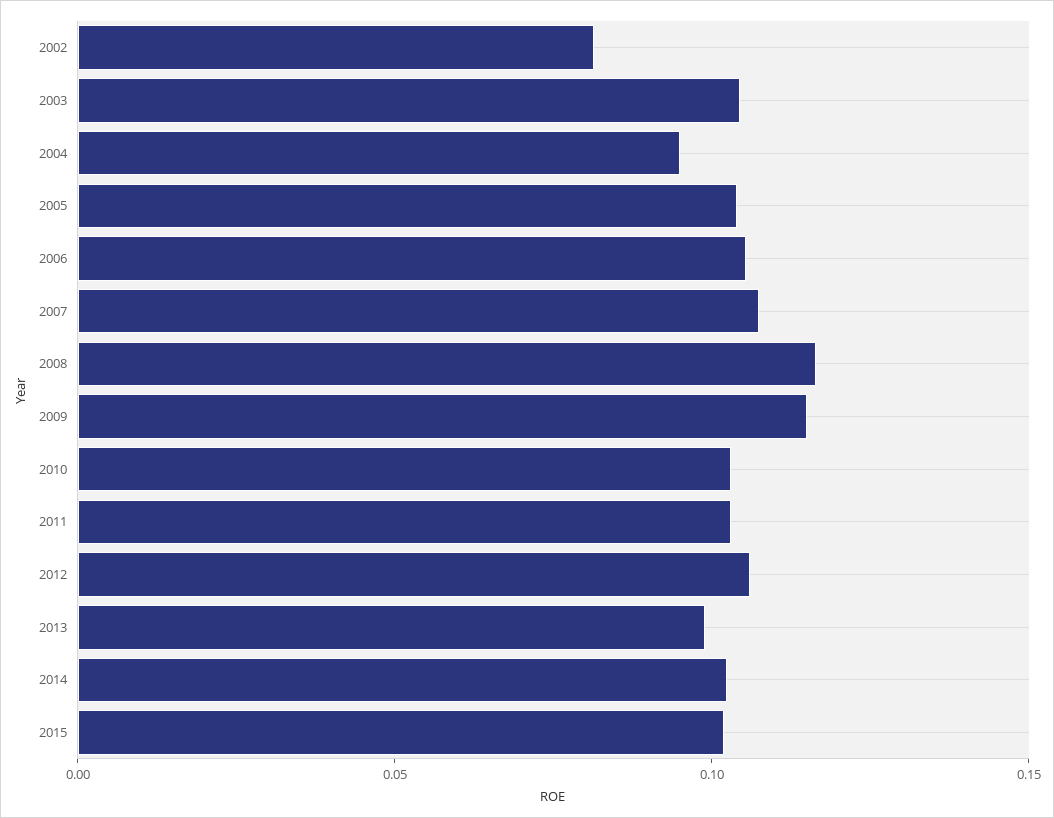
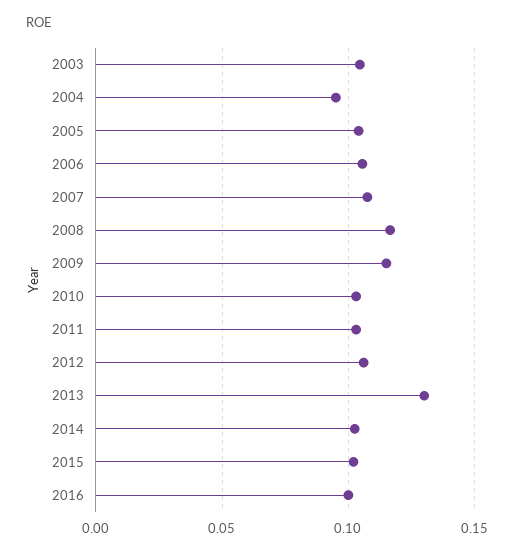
2002: 0.08 -> none
2013: 0.1 -> 0.13
2016: none -> 0.1

